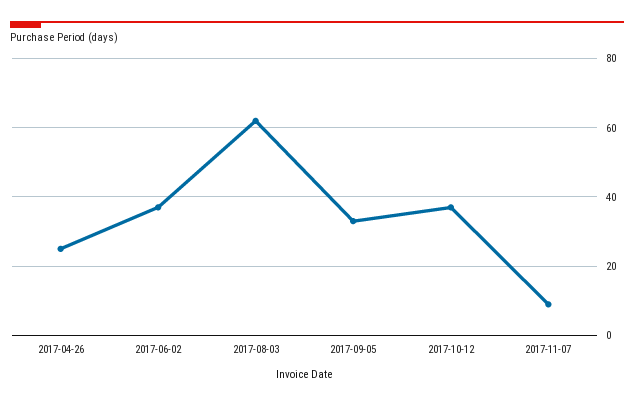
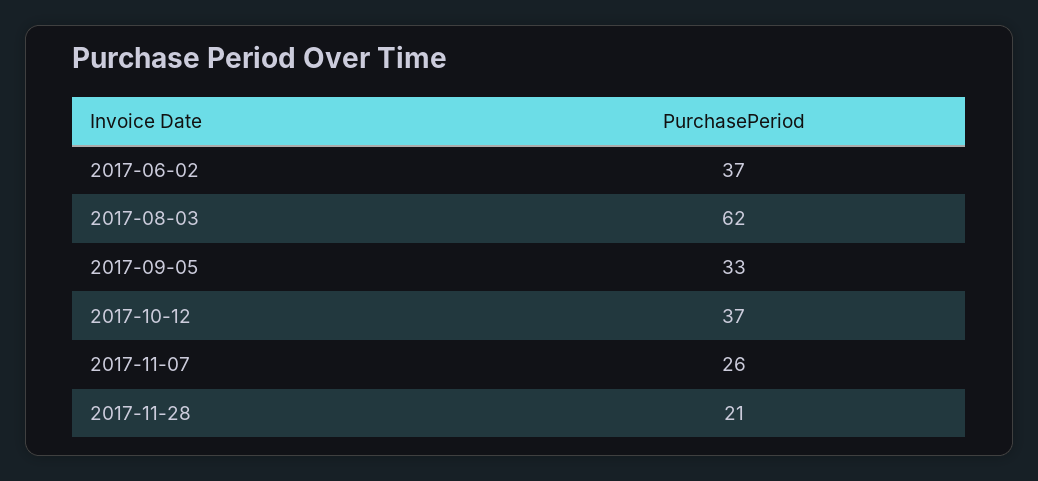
2017-04-26: 25 -> none
2017-11-07: 10 -> 26
2017-11-28: none -> 21

